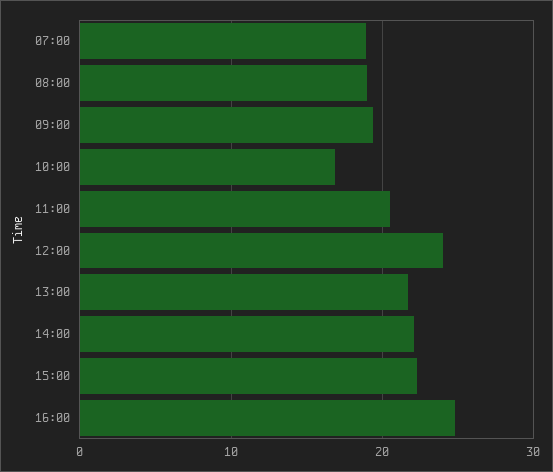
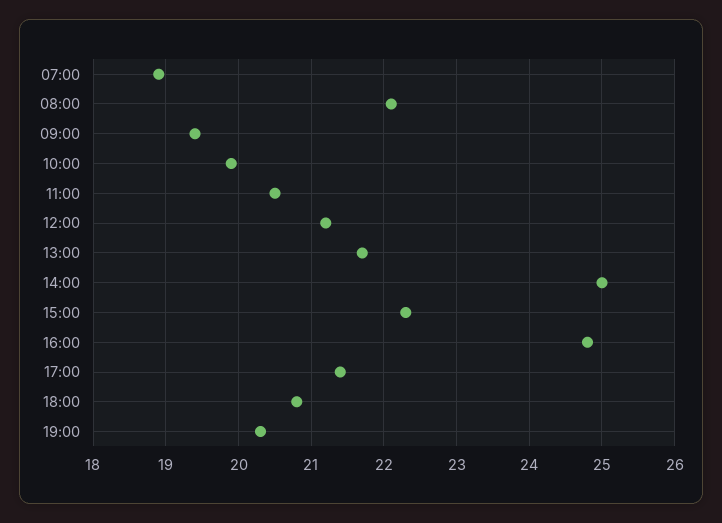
08:00: 19 -> 22.1
10:00: 17 -> 19.9
12:00: 24 -> 21.2
14:00: 22 -> 25
17:00: none -> 21.4
18:00: none -> 20.8
19:00: none -> 20.3

